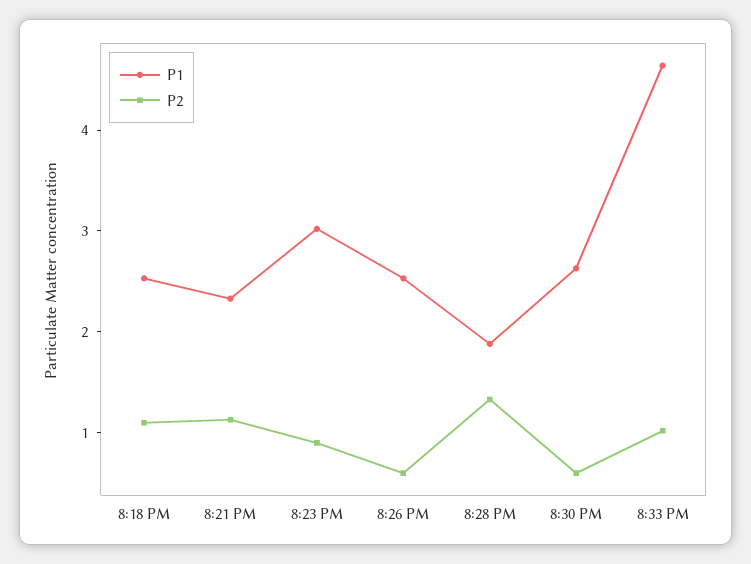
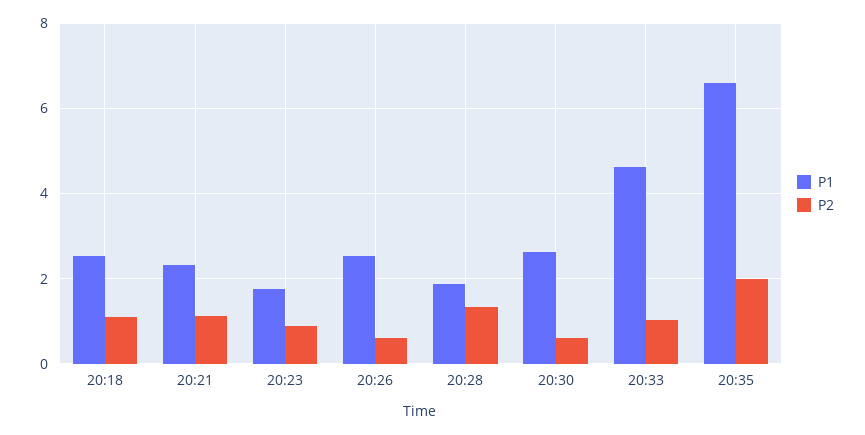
P1, 8:23 PM: 3 -> 1.8
P1, 20:35: none -> 6.6
P2, 20:35: none -> 2

